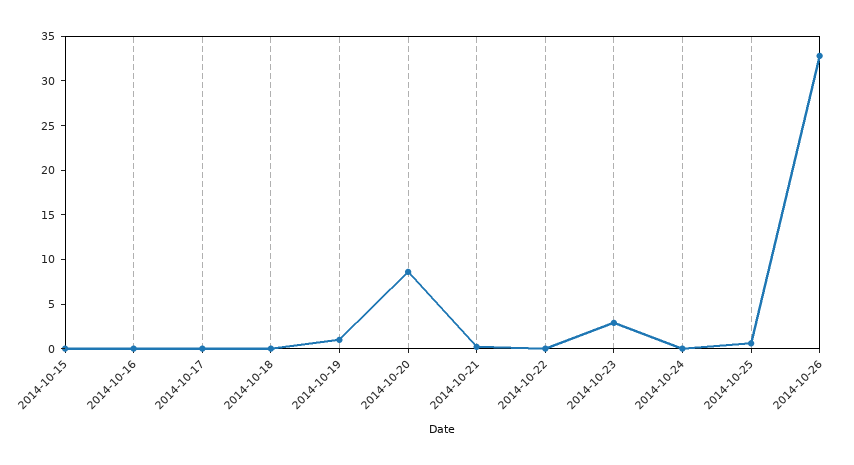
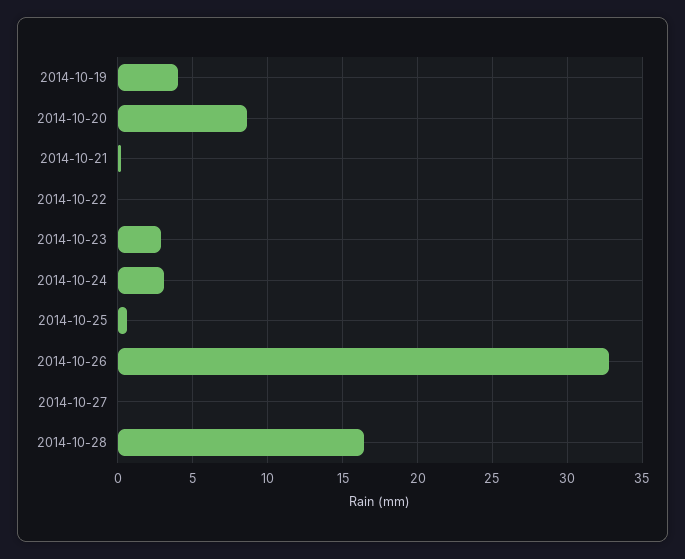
2014-10-15: 0 -> none
2014-10-16: 0 -> none
2014-10-17: 0 -> none
2014-10-18: 0 -> none
2014-10-19: 1 -> 4
2014-10-24: 0 -> 3
2014-10-27: none -> 0
2014-10-28: none -> 16.5

